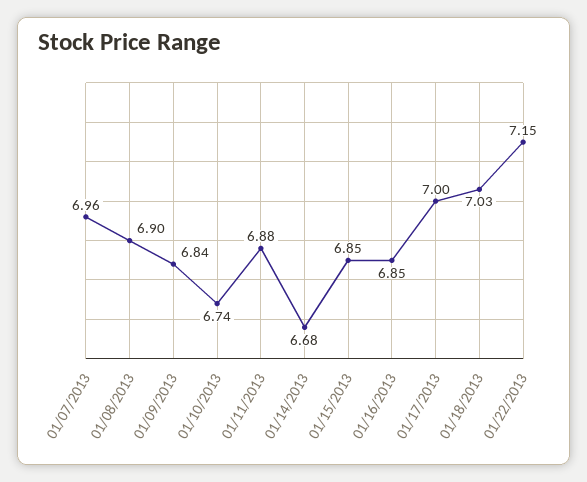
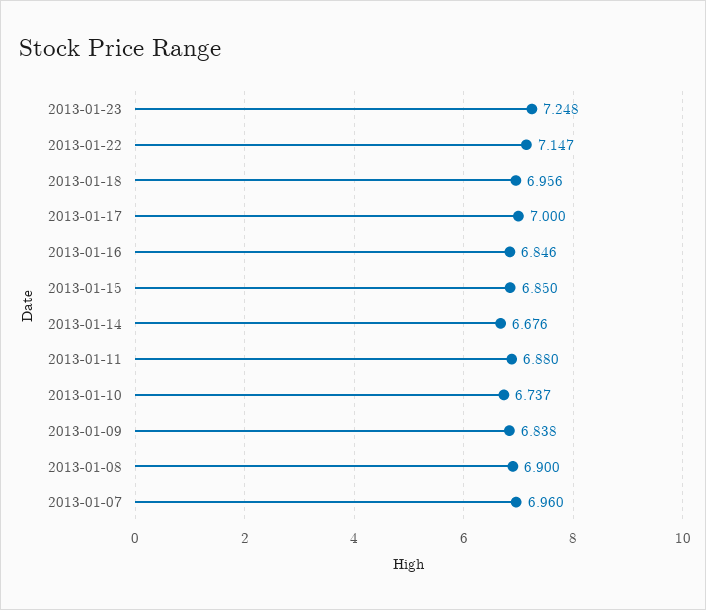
01/18/2013: 7.03 -> 6.956
2013-01-23: none -> 7.248

